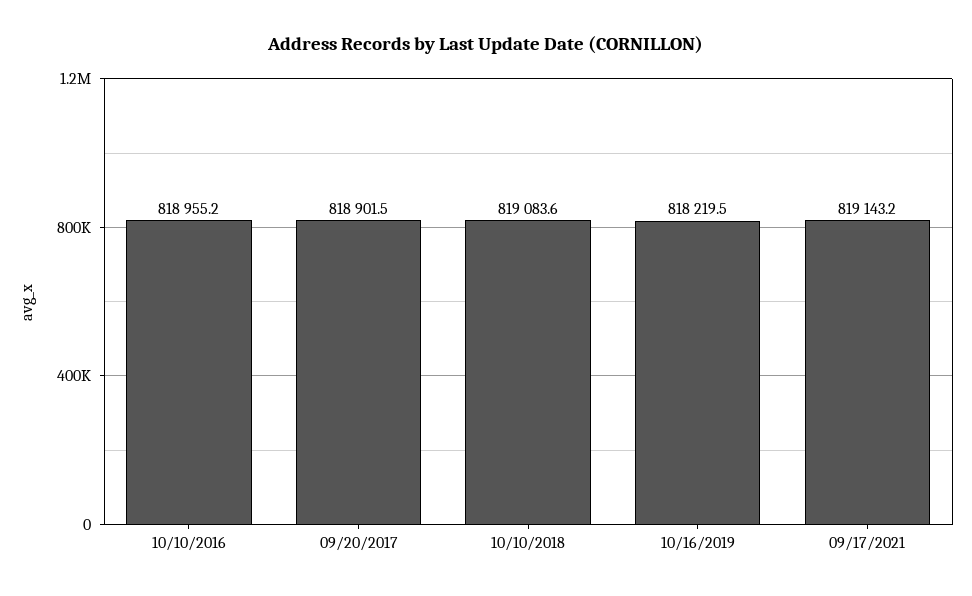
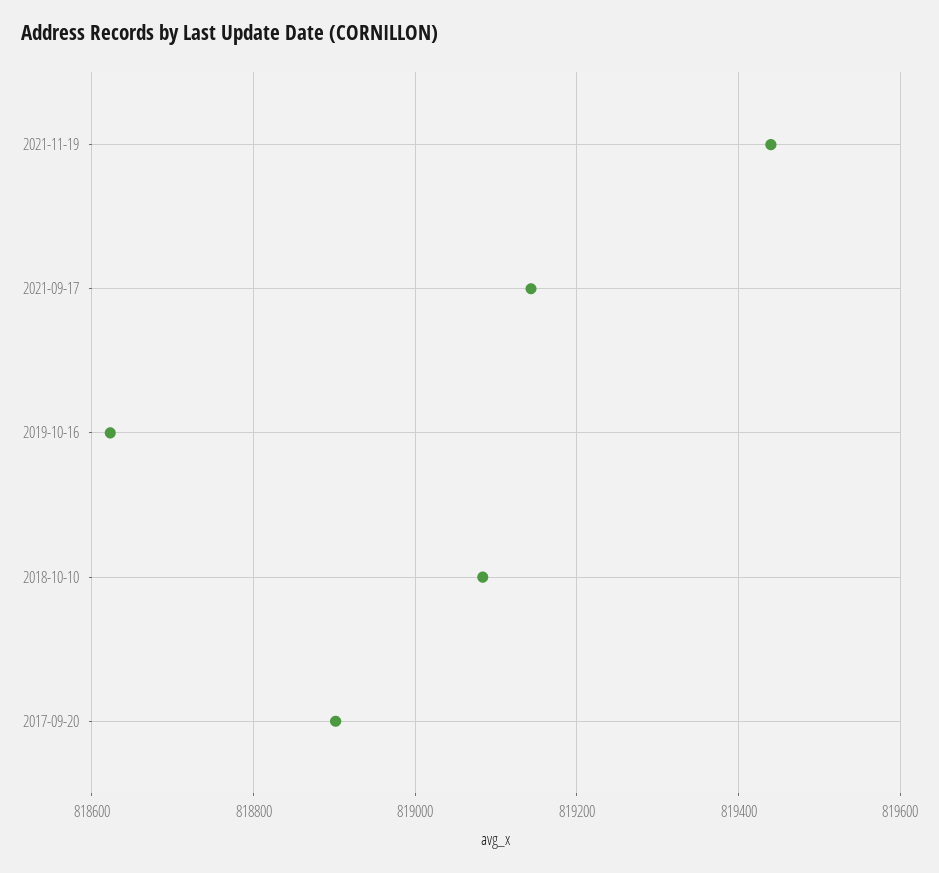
10/10/2016: 818955.2 -> none
10/16/2019: 818219.5 -> 818620
2021-11-19: none -> 819440

